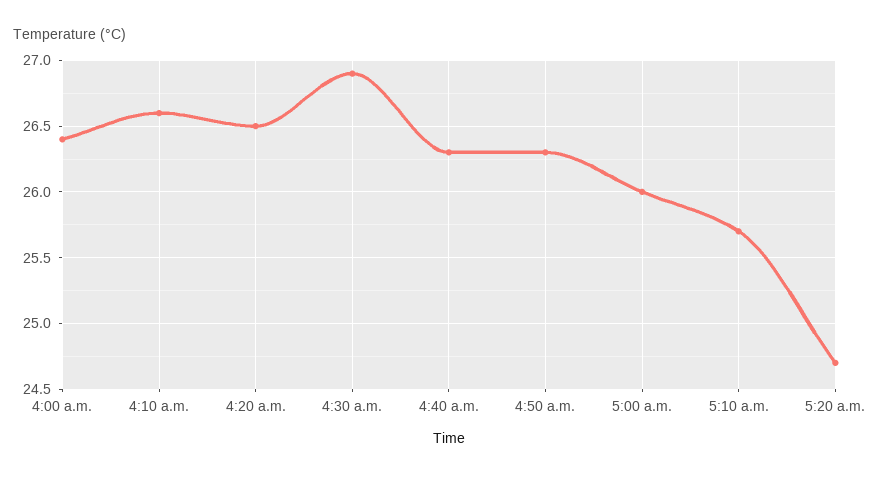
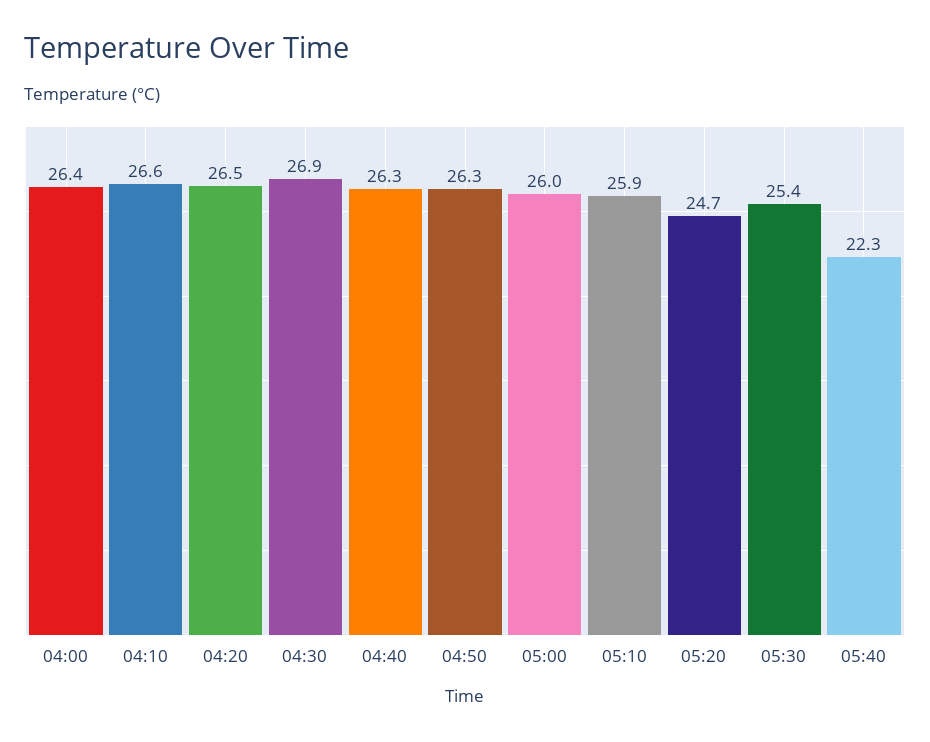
5:10 a.m.: 25.7 -> 25.9
05:30: none -> 25.4
05:40: none -> 22.3

